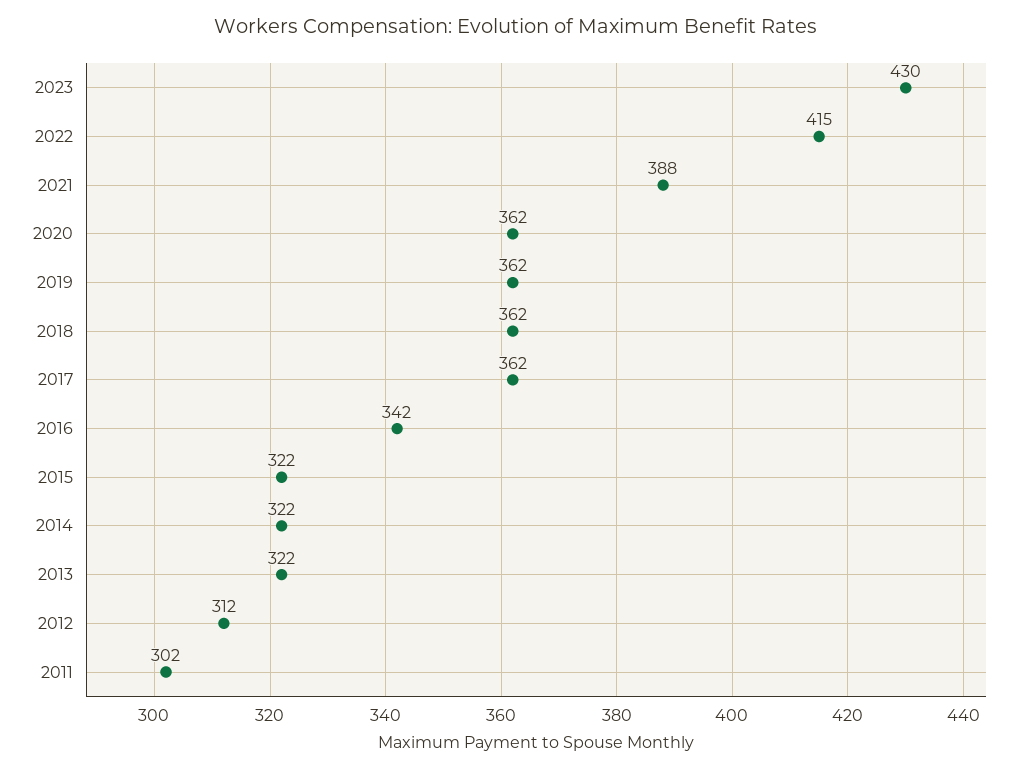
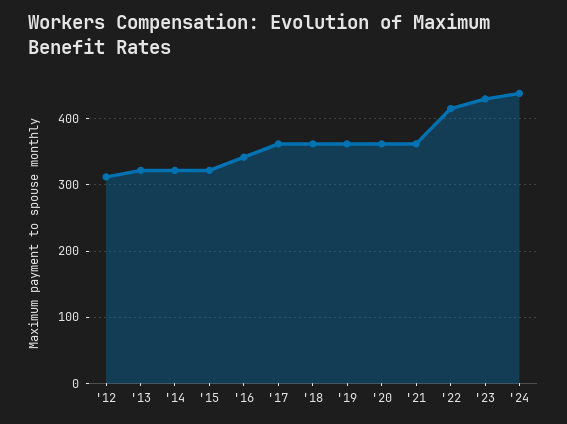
2021: 388 -> 360
2011: 302 -> none
'24: none -> 440

